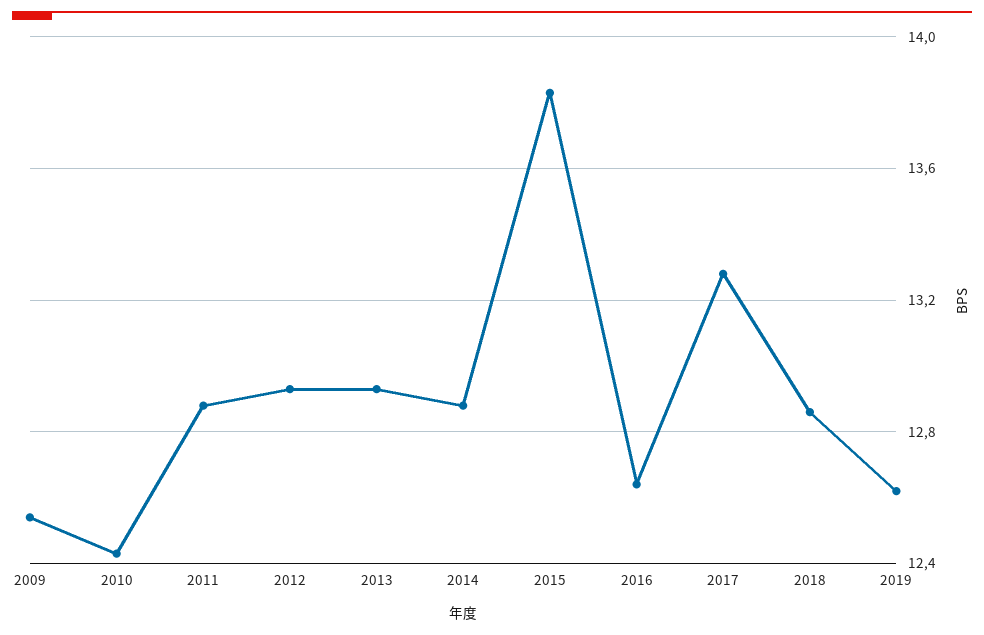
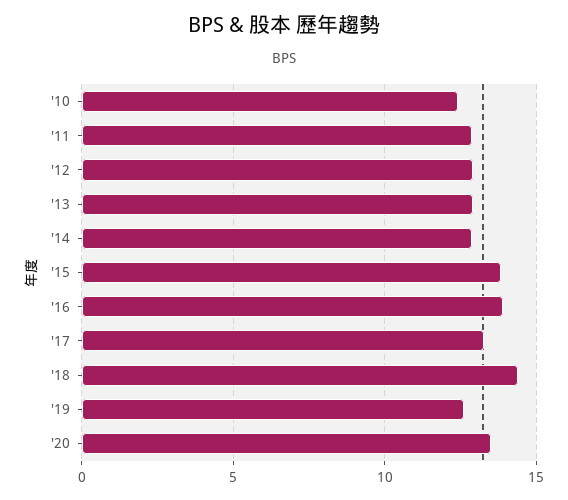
2009: 12.55 -> none
2016: 12.65 -> 14
2018: 12.85 -> 14.5
'20: none -> 13.5

